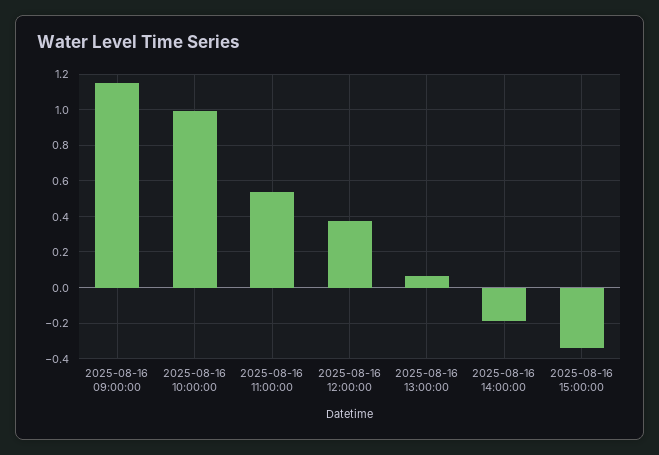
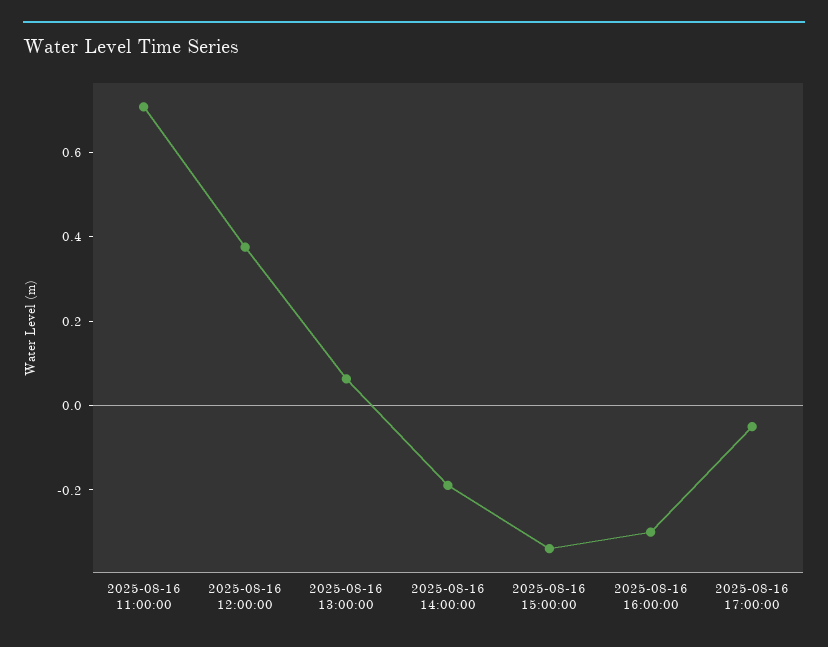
2025-08-16 09:00:00: 1.15 -> none
2025-08-16 10:00:00: 1 -> none
2025-08-16 11:00:00: 0.55 -> 0.7
2025-08-16 16:00:00: none -> -0.3
2025-08-16 17:00:00: none -> -0.05

